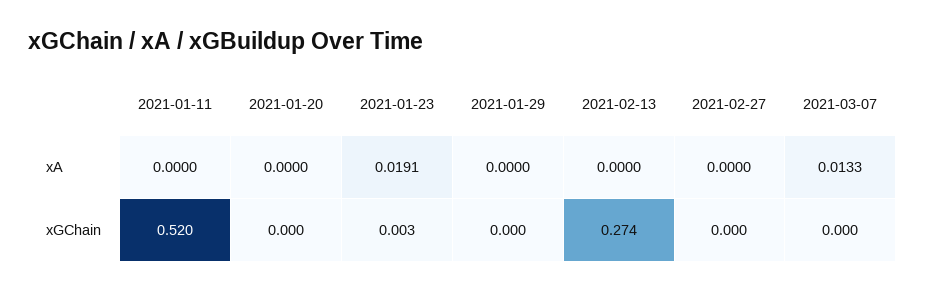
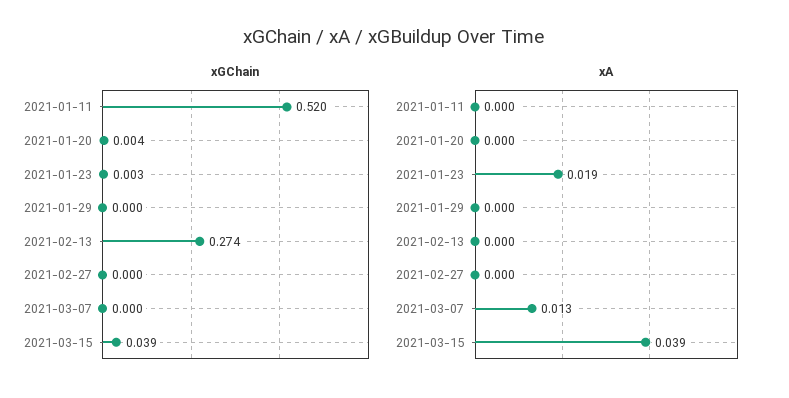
xGChain, 2021-01-20: 0 -> 0.004
xGChain, 2021-03-15: none -> 0.039
xA, 2021-03-15: none -> 0.039

